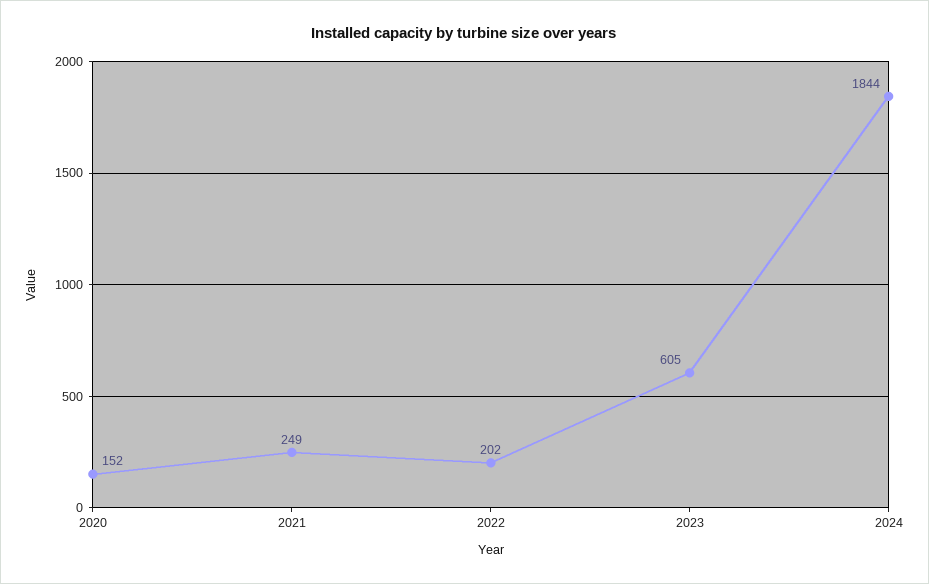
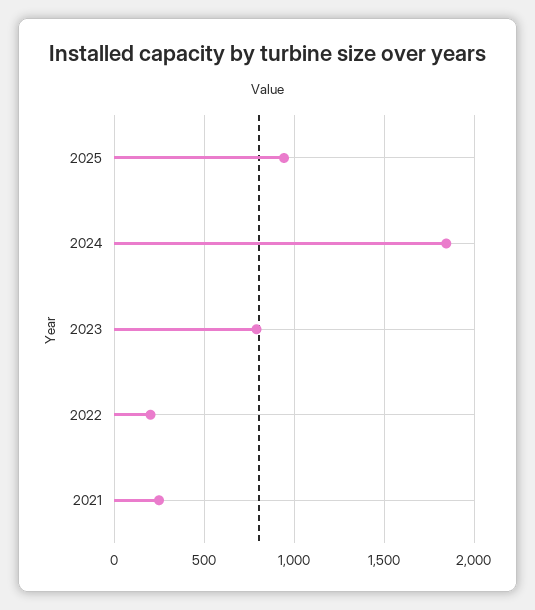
2020: 152 -> none
2023: 605 -> 800
2025: none -> 950

